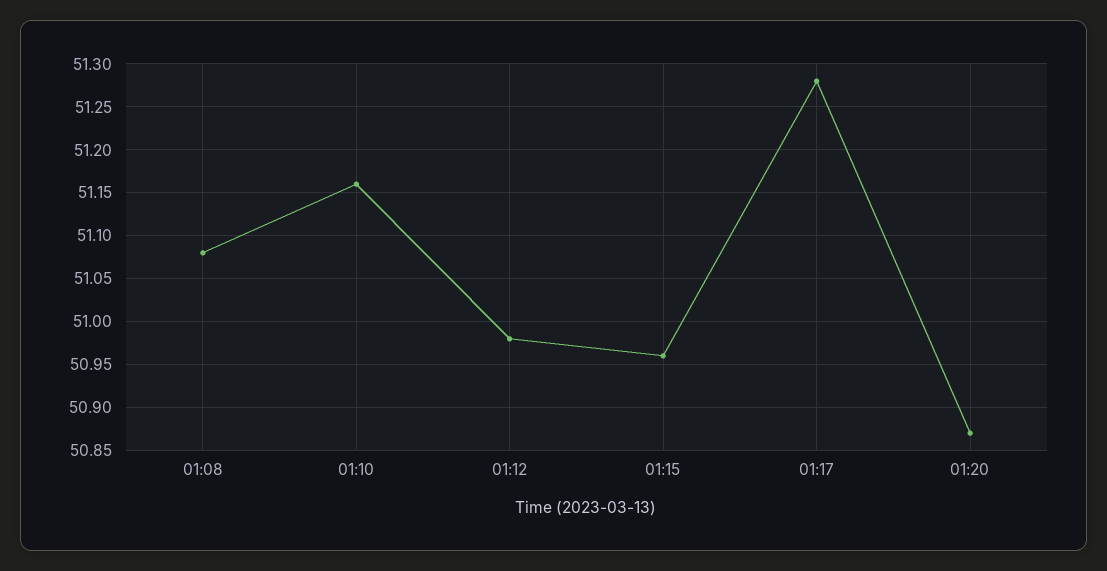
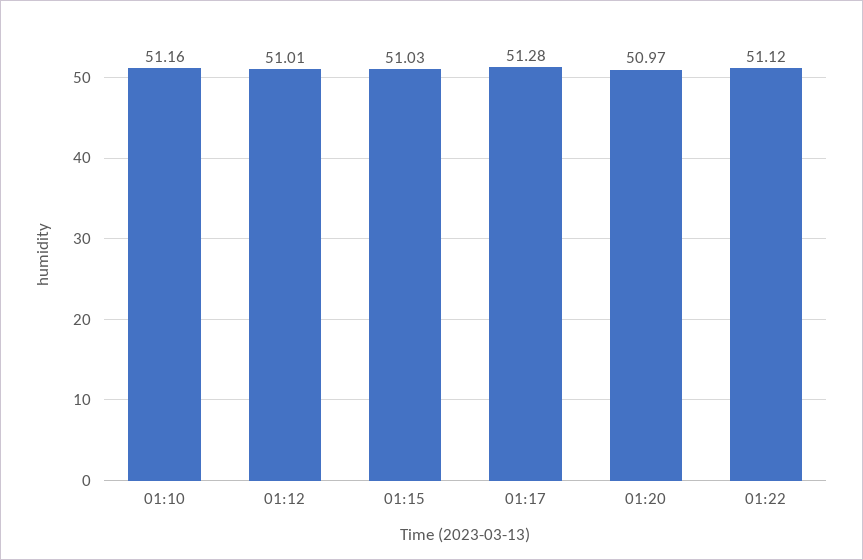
01:08: 51.08 -> none
01:12: 50.98 -> 51.01
01:15: 50.96 -> 51.03
01:20: 50.87 -> 50.97
01:22: none -> 51.12

